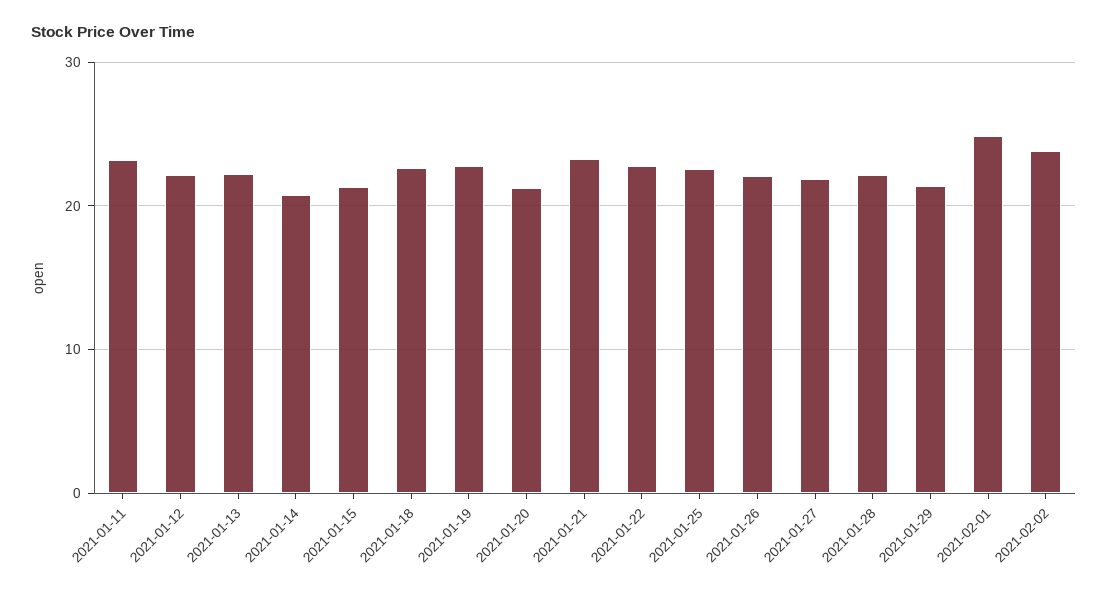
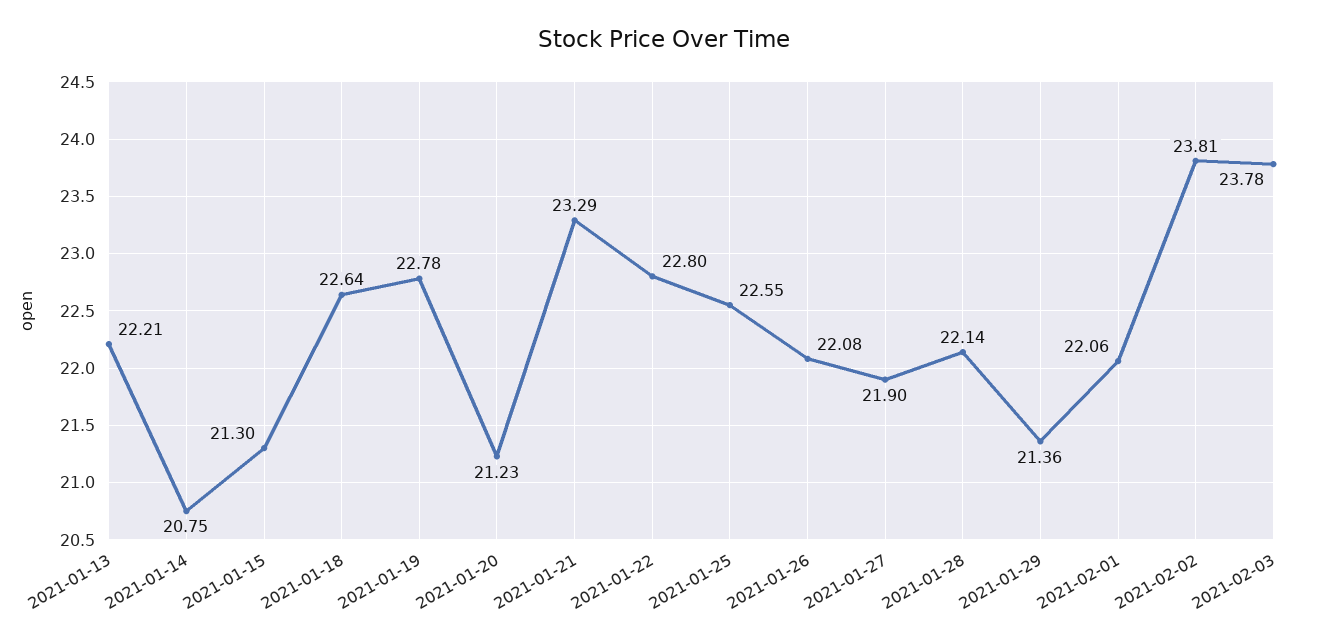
2021-01-11: 23 -> none
2021-01-12: 22 -> none
2021-02-01: 25 -> 22.06
2021-02-03: none -> 23.78

